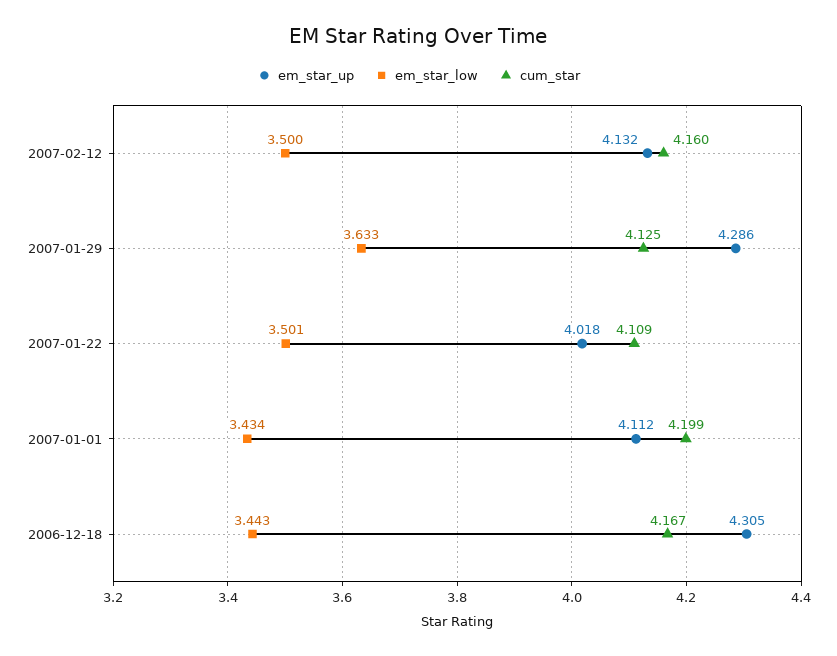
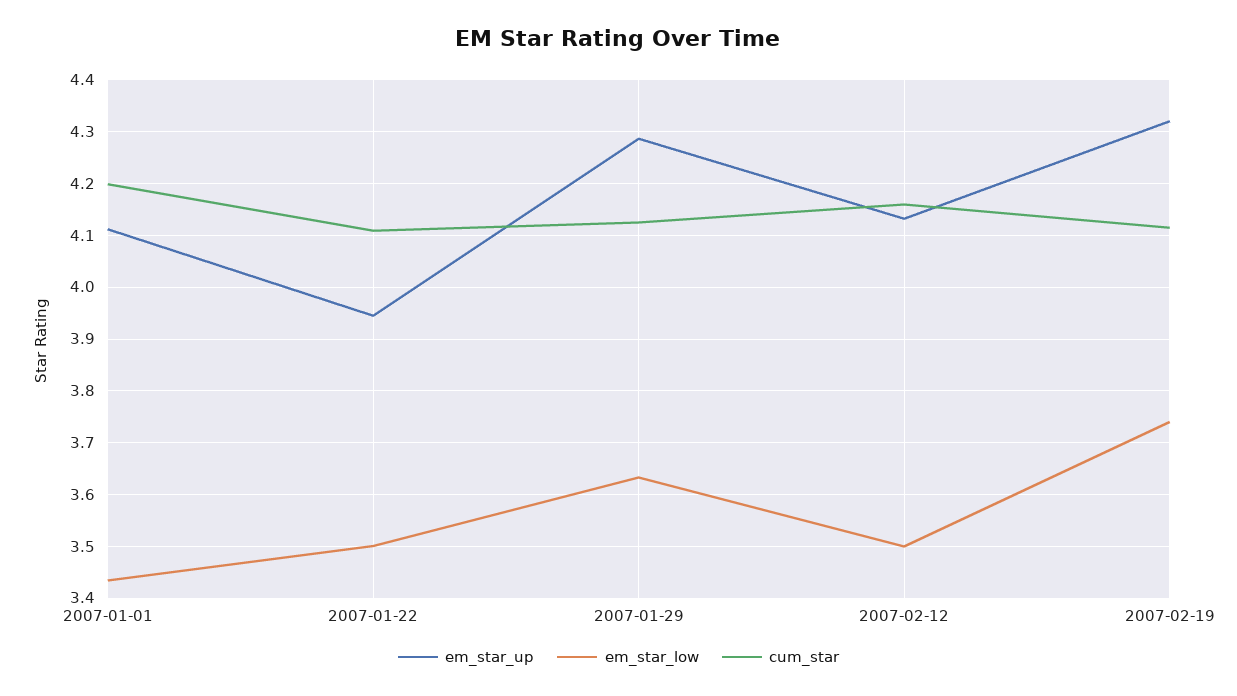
em_star_up, 2007-01-22: 4.018 -> 3.94
em_star_up, 2006-12-18: 4.305 -> none
em_star_low, 2006-12-18: 3.443 -> none
cum_star, 2006-12-18: 4.167 -> none
em_star_up, 2007-02-19: none -> 4.32
em_star_low, 2007-02-19: none -> 3.74
cum_star, 2007-02-19: none -> 4.12

